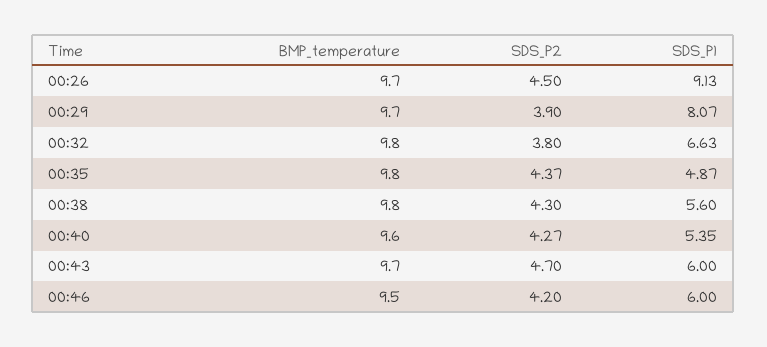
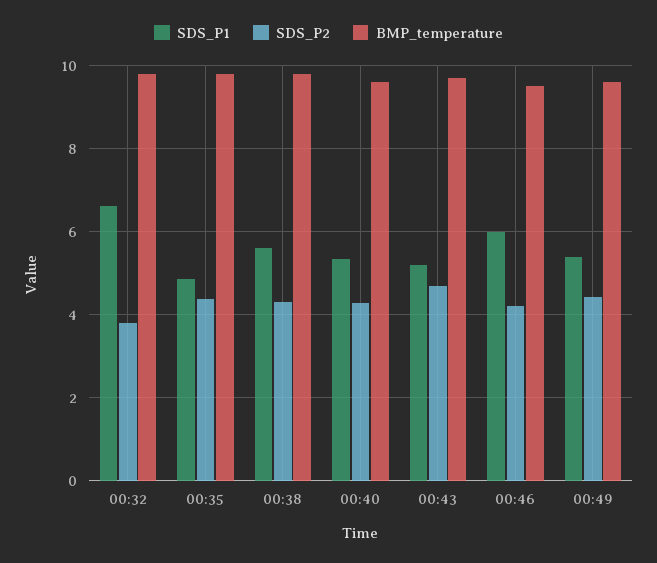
BMP_temperature, 00:26: 9.7 -> none
SDS_P2, 00:26: 4.5 -> none
SDS_P1, 00:26: 9.13 -> none
BMP_temperature, 00:29: 9.7 -> none
SDS_P2, 00:29: 3.9 -> none
SDS_P1, 00:29: 8.07 -> none
SDS_P1, 00:43: 6 -> 5.2
SDS_P1, 00:49: none -> 5.4
SDS_P2, 00:49: none -> 4.4
BMP_temperature, 00:49: none -> 9.6

